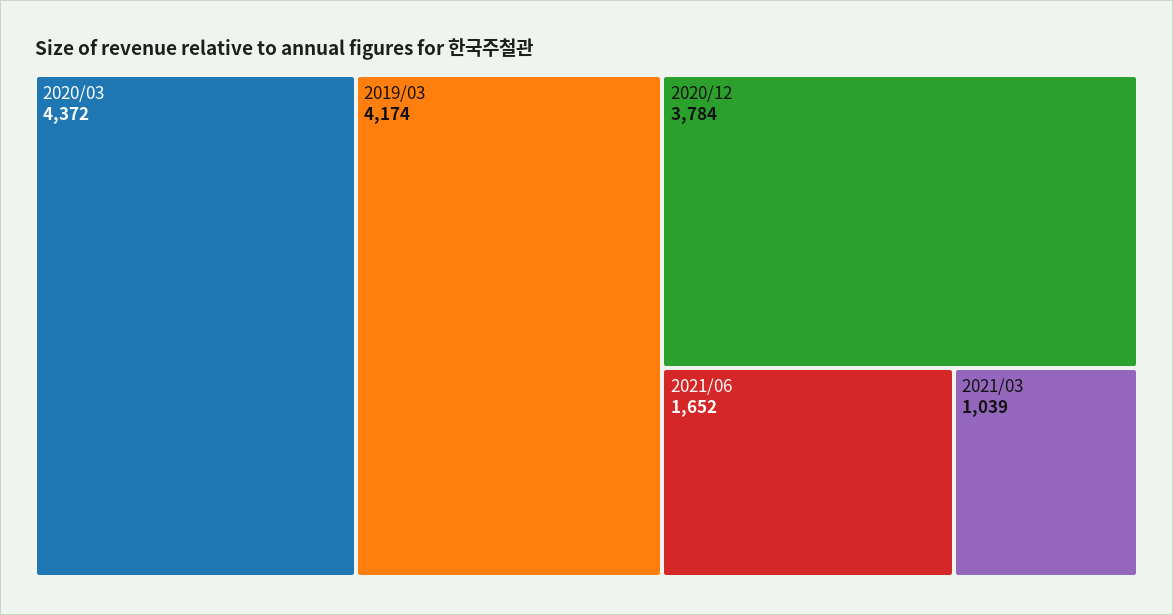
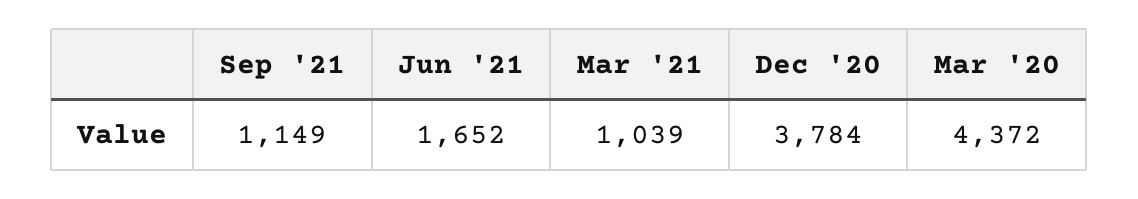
2019/03: 4174 -> none
Sep '21: none -> 1149

